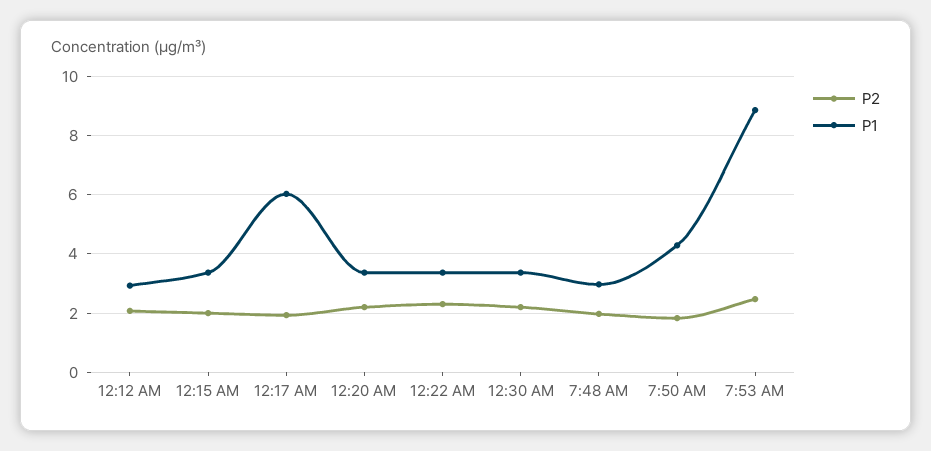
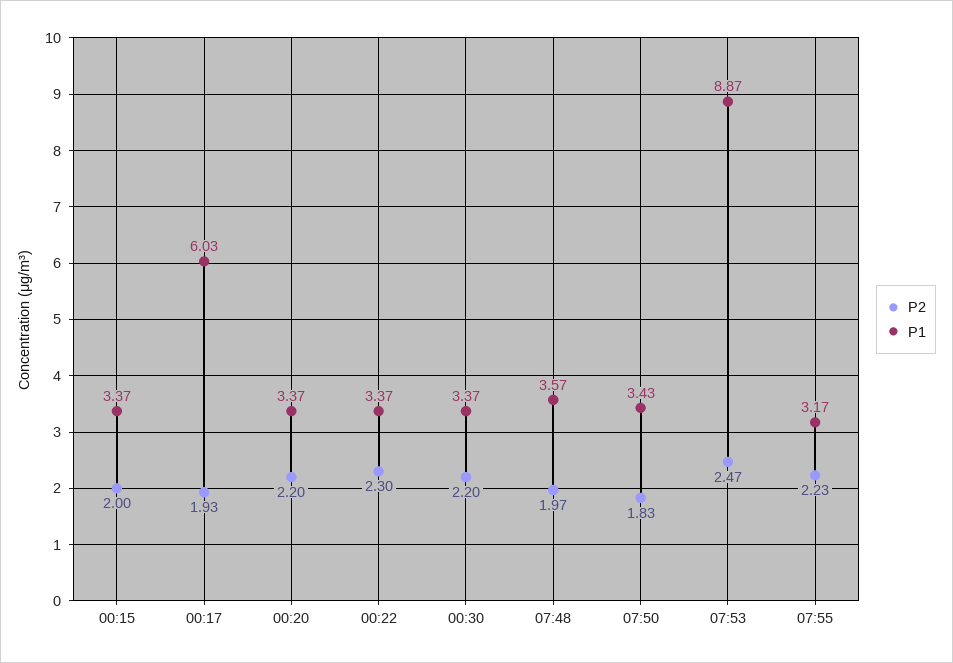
P2, 12:12 AM: 2 -> none
P1, 12:12 AM: 3 -> none
P1, 7:48 AM: 3 -> 3.57
P1, 7:50 AM: 4.25 -> 3.43
P2, 07:55: none -> 2.23
P1, 07:55: none -> 3.17

